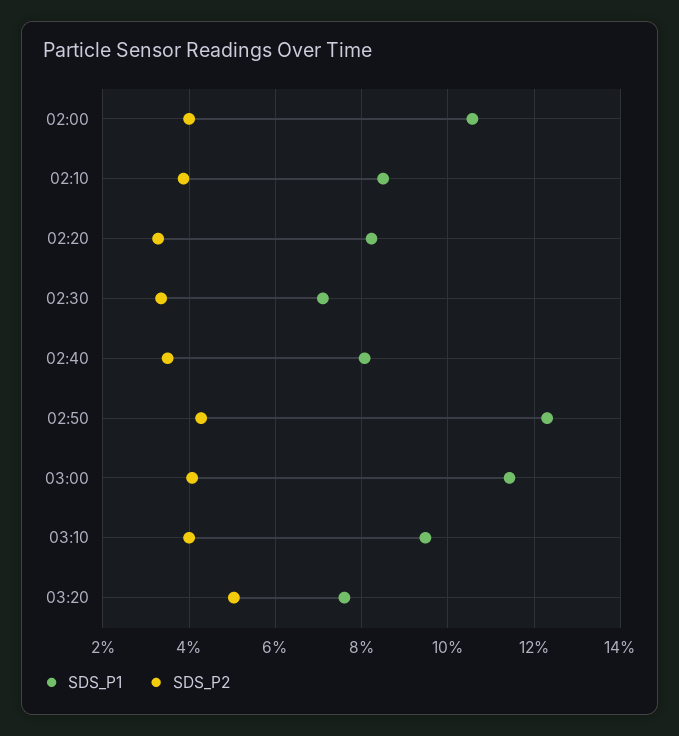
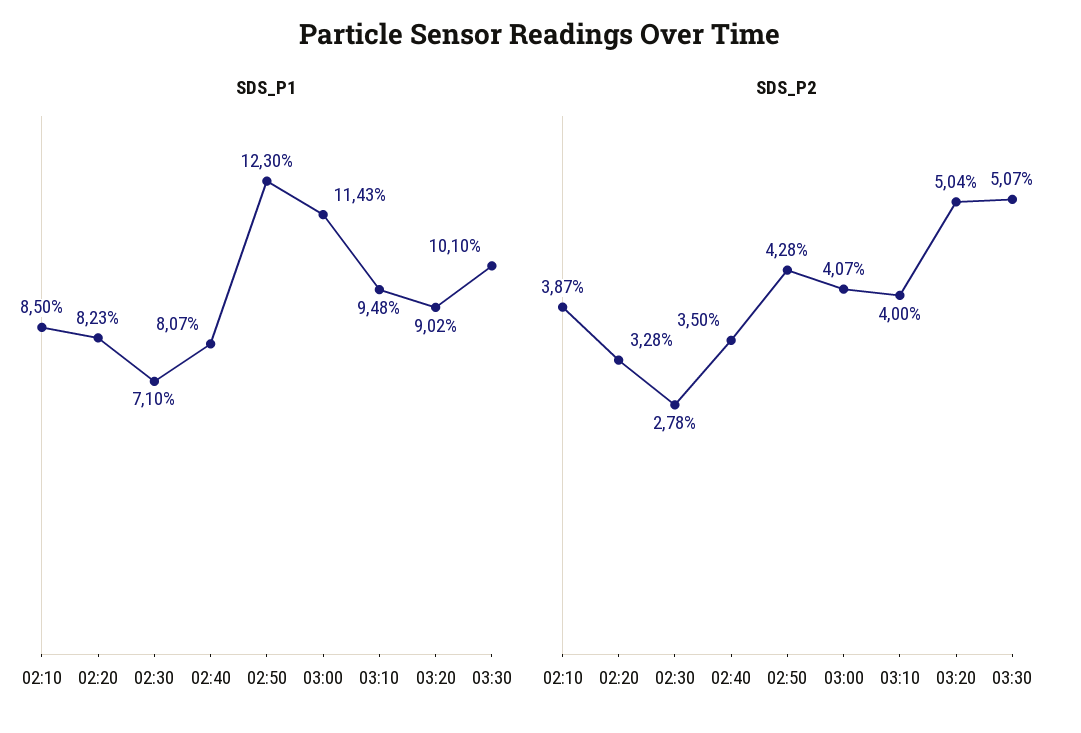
SDS_P1, 02:00: 10.6 -> none
SDS_P2, 02:00: 4 -> none
SDS_P2, 02:30: 3.4 -> 2.78
SDS_P1, 03:20: 7.6 -> 9.02
SDS_P1, 03:30: none -> 10.1
SDS_P2, 03:30: none -> 5.07

